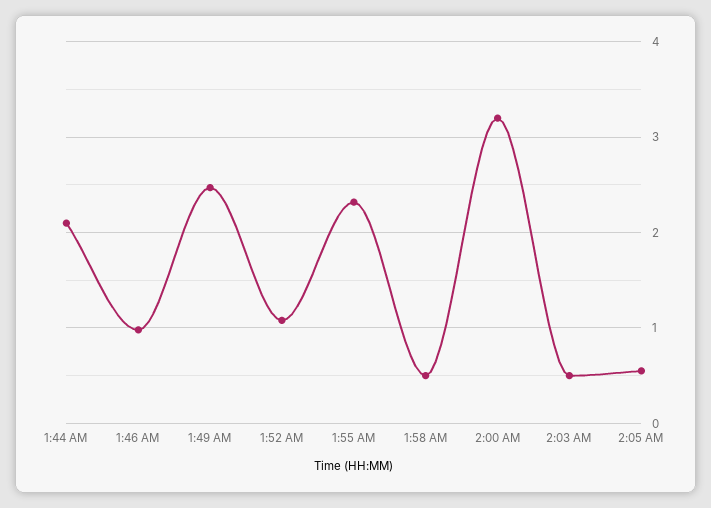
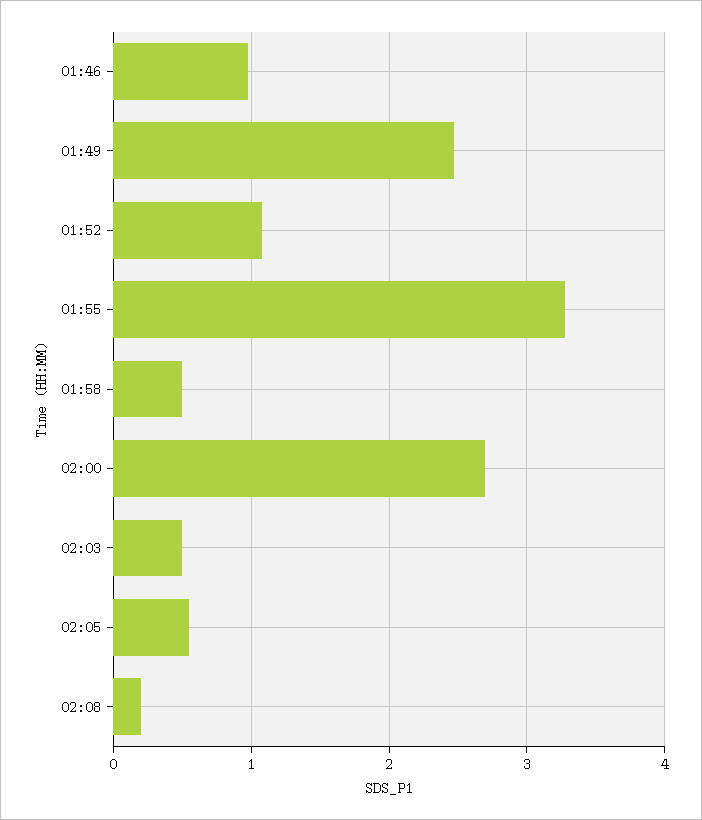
1:44 AM: 2.1 -> none
1:55 AM: 2.3 -> 3.3
2:00 AM: 3.2 -> 2.7
02:08: none -> 0.2

